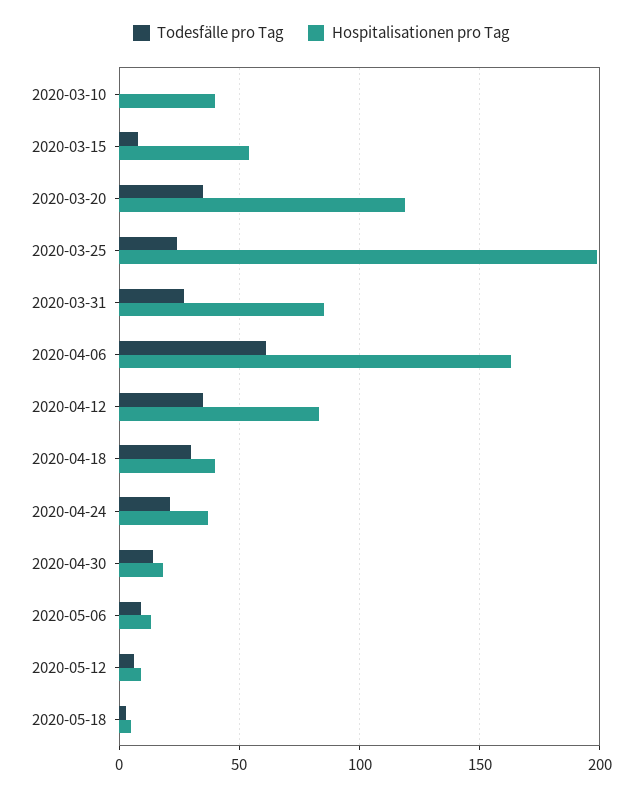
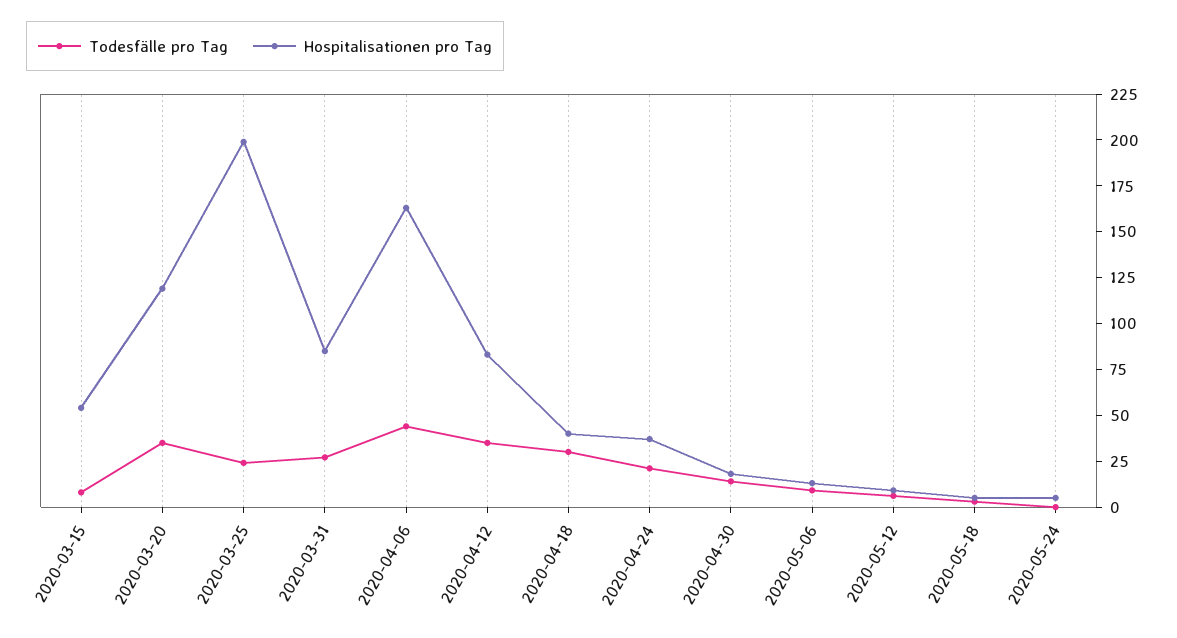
Todesfälle pro Tag, 2020-03-10: 0 -> none
Hospitalisationen pro Tag, 2020-03-10: 40 -> none
Todesfälle pro Tag, 2020-04-06: 60 -> 45
Todesfälle pro Tag, 2020-05-24: none -> 0
Hospitalisationen pro Tag, 2020-05-24: none -> 5

